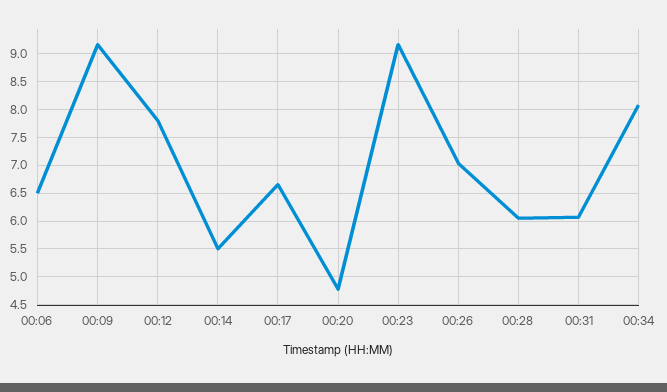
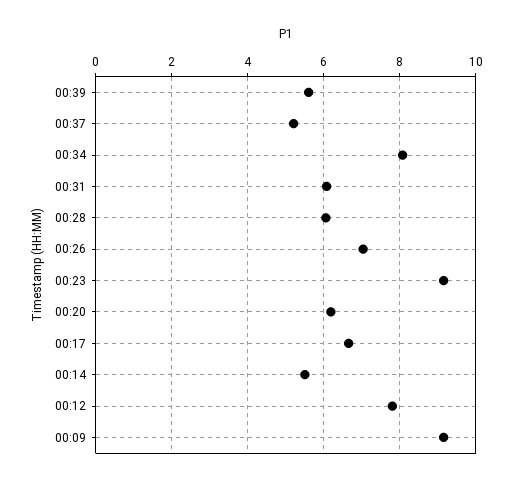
00:06: 6.5 -> none
00:20: 4.75 -> 6.2
00:39: none -> 5.6
00:37: none -> 5.2

